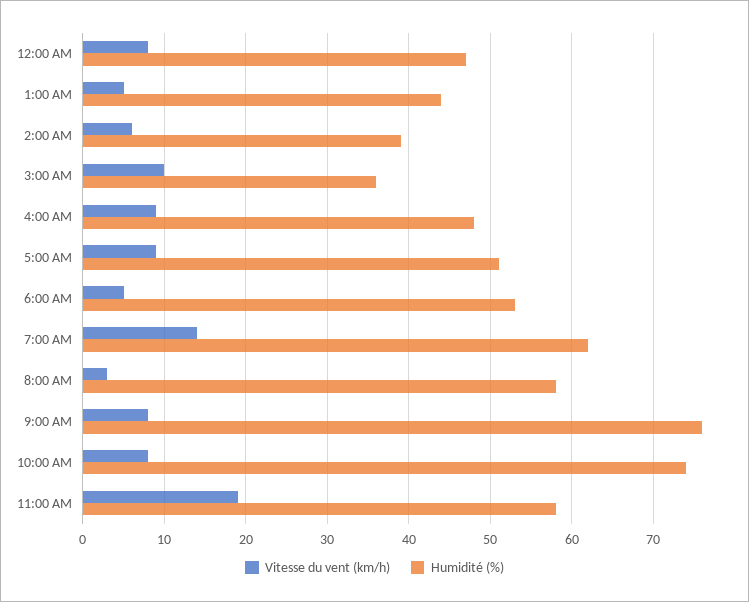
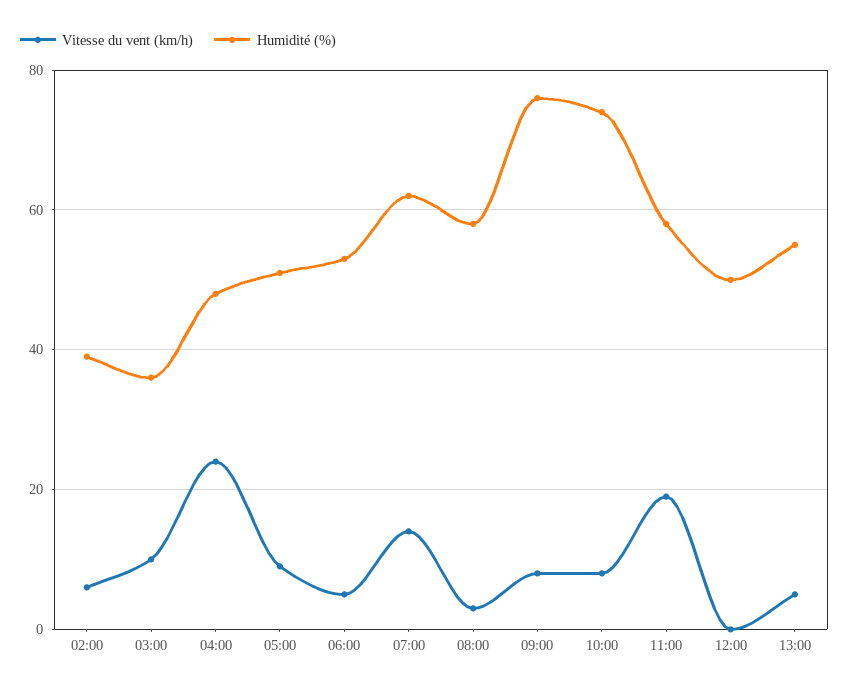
Vitesse du vent (km/h), 12:00 AM: 8 -> none
Humidité (%), 12:00 AM: 47 -> none
Vitesse du vent (km/h), 1:00 AM: 5 -> none
Humidité (%), 1:00 AM: 44 -> none
Vitesse du vent (km/h), 4:00 AM: 9 -> 25
Vitesse du vent (km/h), 12:00: none -> 0
Humidité (%), 12:00: none -> 50
Vitesse du vent (km/h), 13:00: none -> 5
Humidité (%), 13:00: none -> 55

